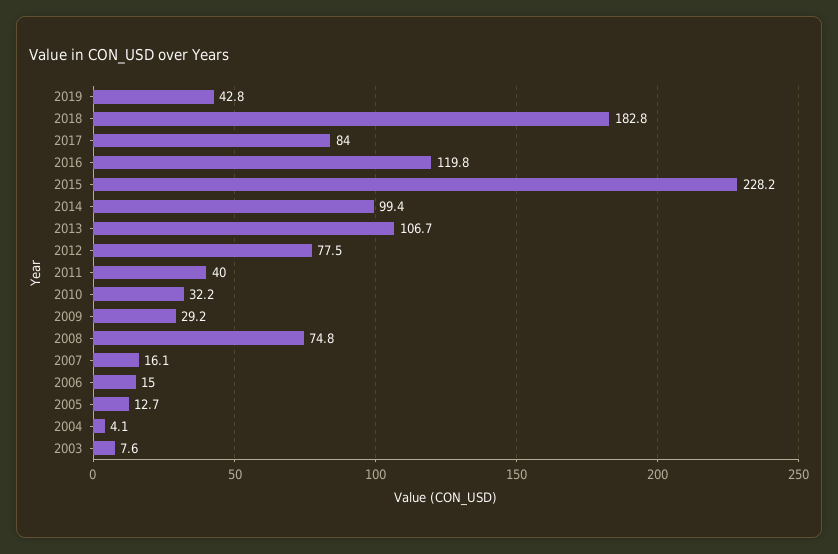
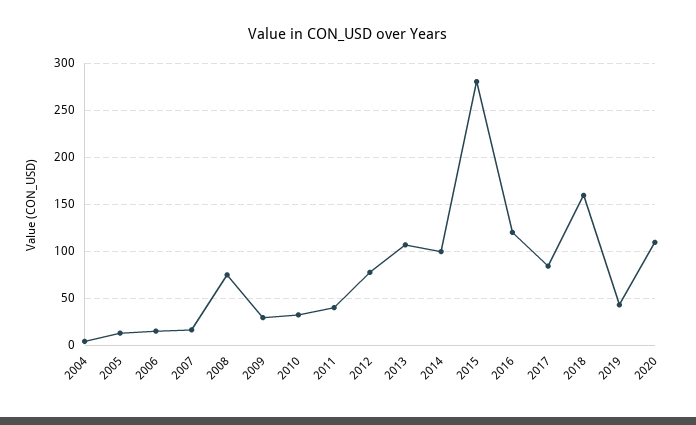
2018: 182.8 -> 160
2015: 228.2 -> 280
2003: 7.6 -> none
2020: none -> 110

